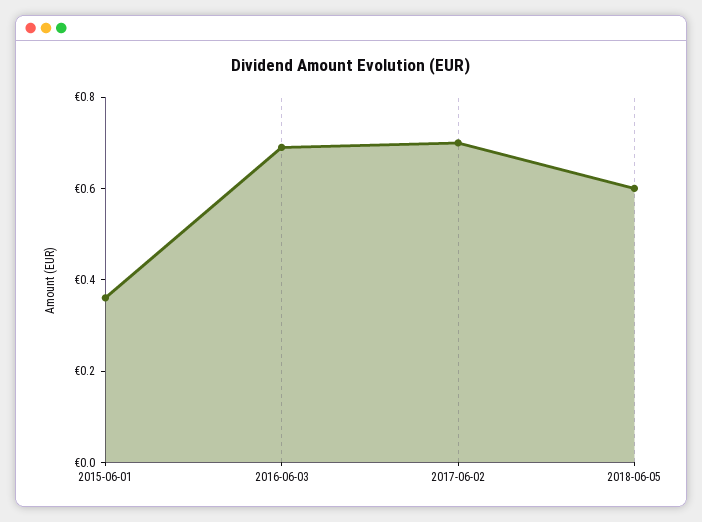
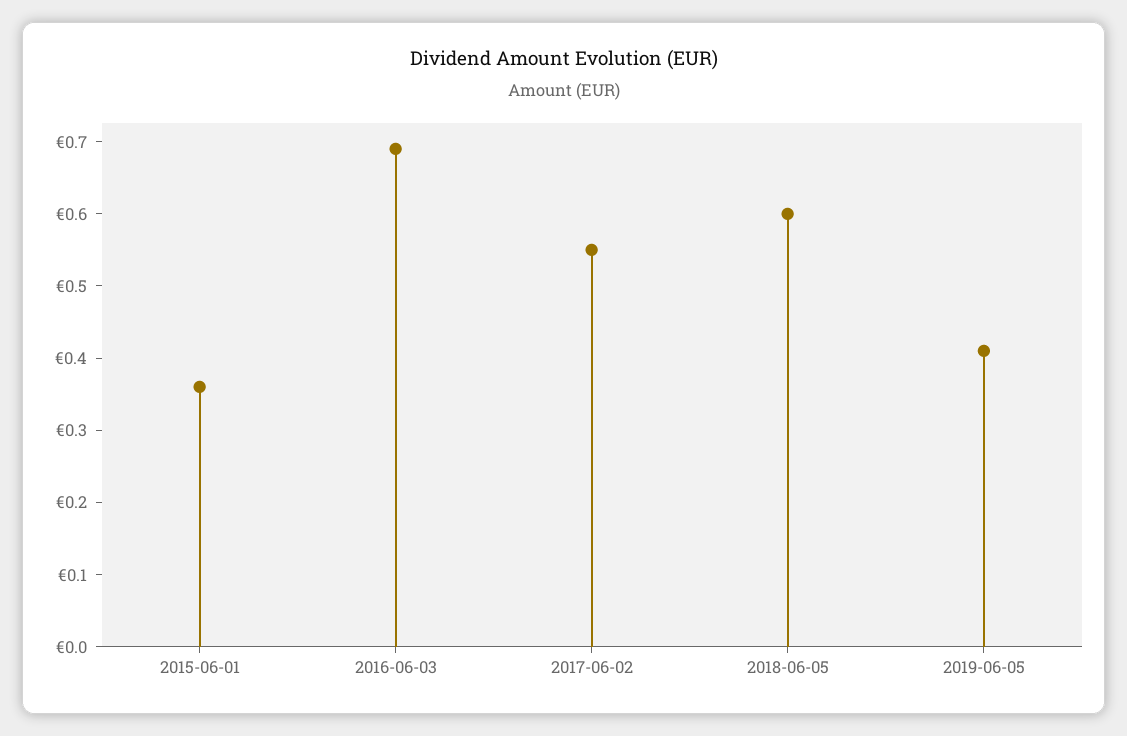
2017-06-02: 0.7 -> 0.55
2019-06-05: none -> 0.4

